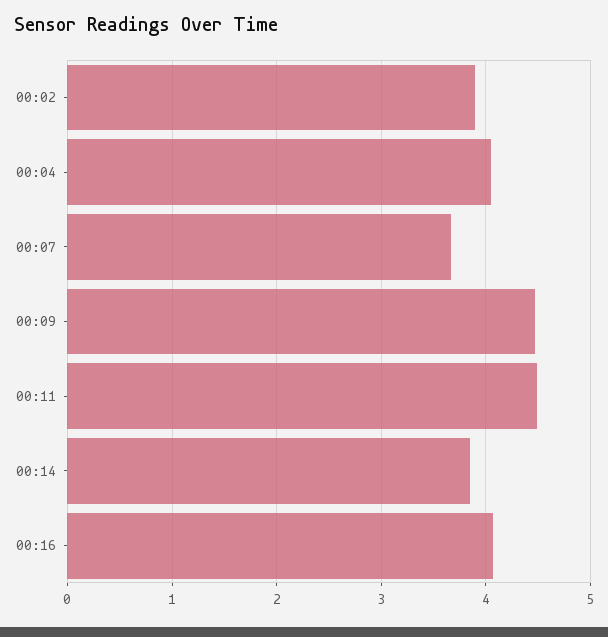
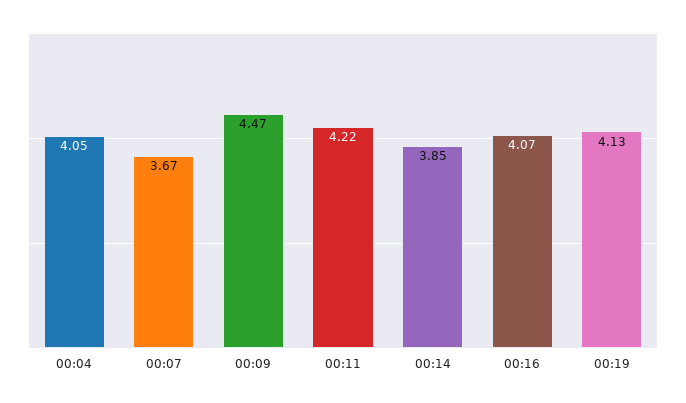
00:02: 3.9 -> none
00:11: 4.5 -> 4.22
00:19: none -> 4.13

